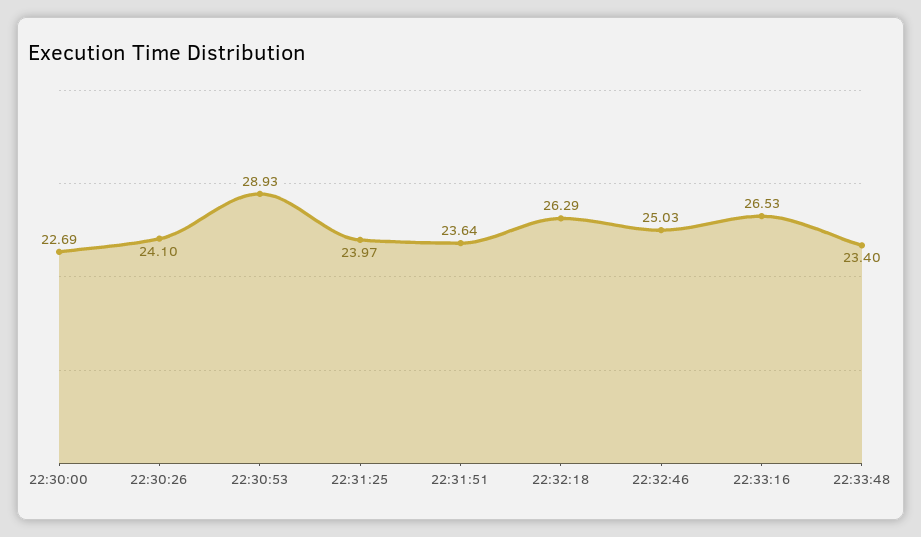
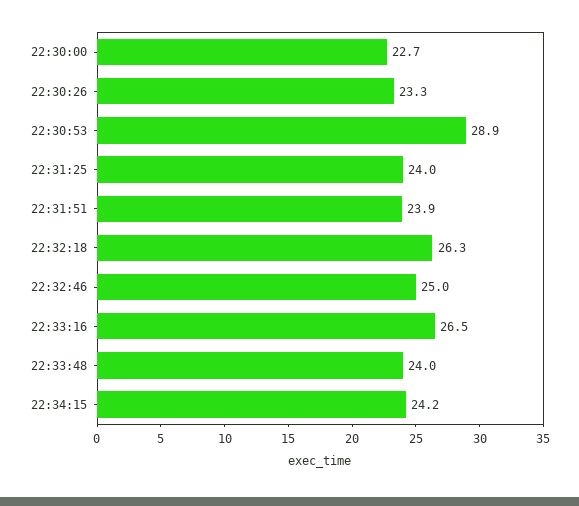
22:30:26: 24.1 -> 23.3
22:31:51: 23.64 -> 23.9
22:33:48: 23.4 -> 24
22:34:15: none -> 24.2

